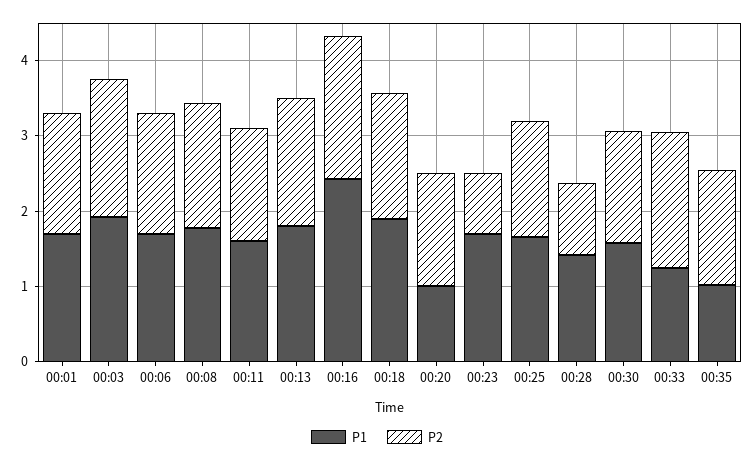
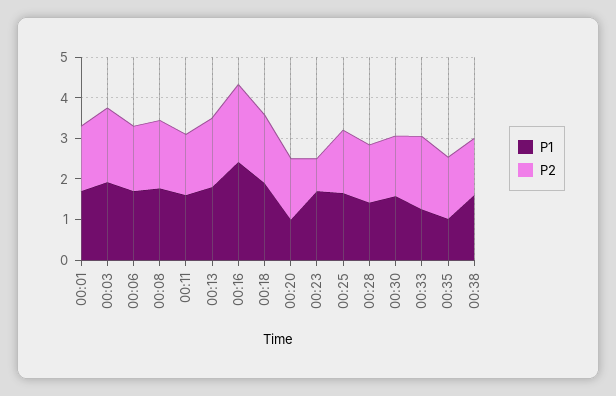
P2, 00:28: 1 -> 1.4
P1, 00:38: none -> 1.6
P2, 00:38: none -> 1.4

